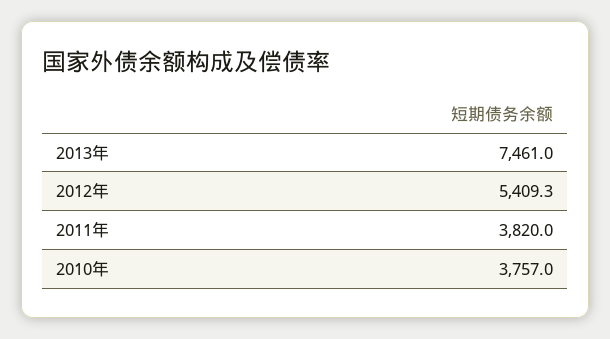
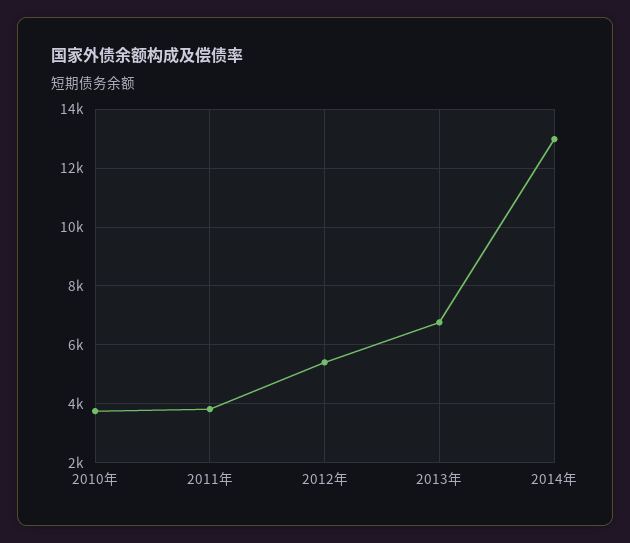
2013年: 7461 -> 6750
2014年: none -> 13000

